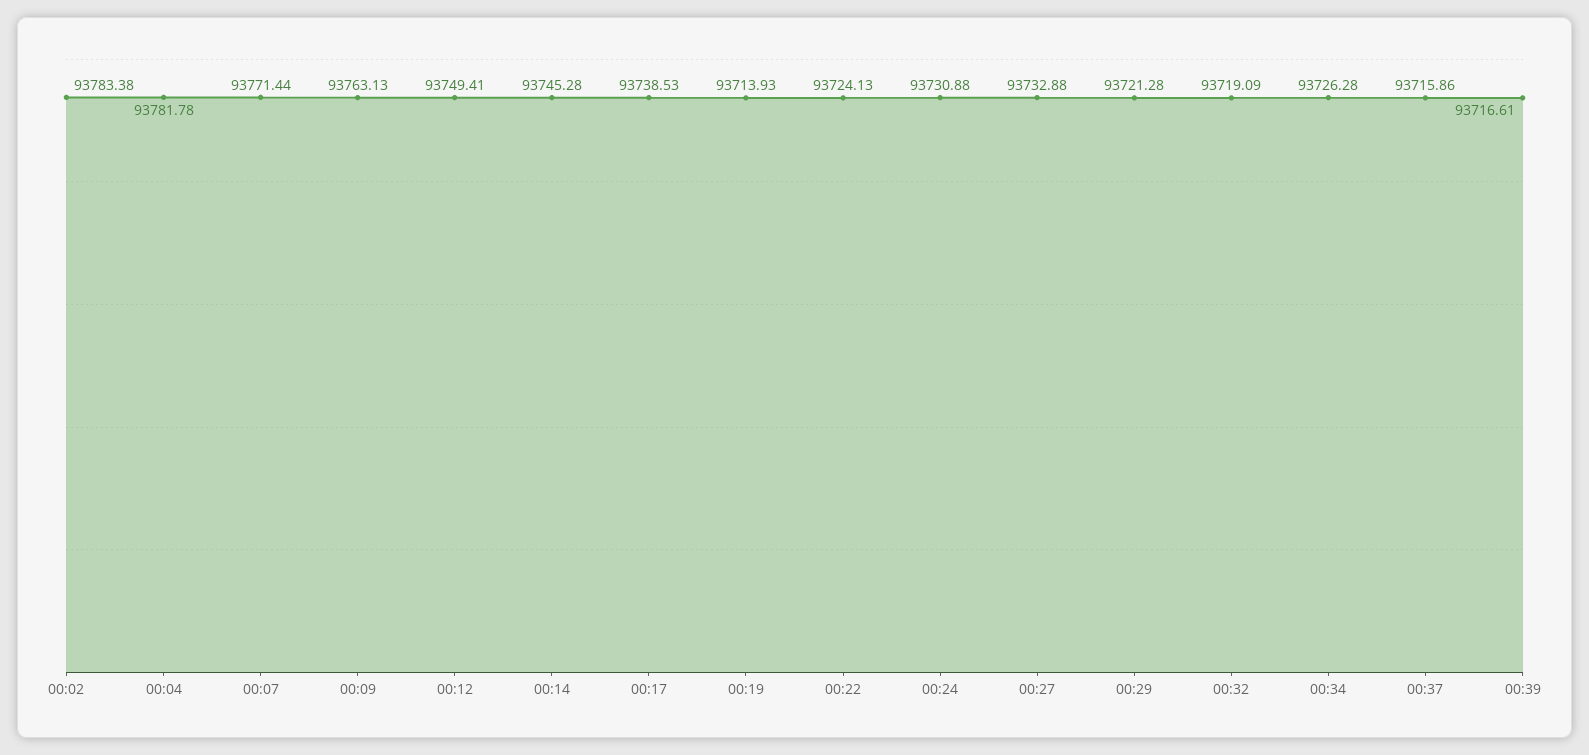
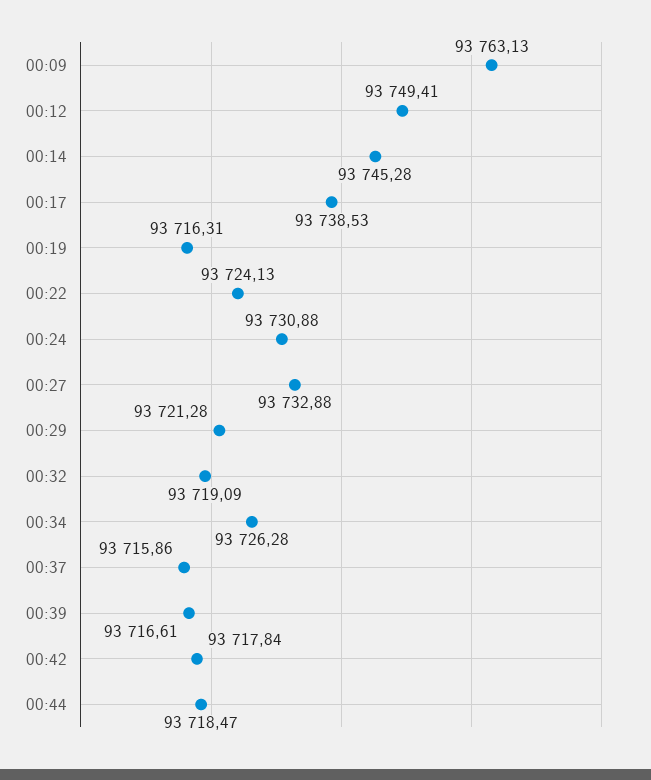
00:02: 93783.38 -> none
00:04: 93781.78 -> none
00:07: 93771.44 -> none
00:19: 93713.93 -> 93716.31
00:42: none -> 93717.84
00:44: none -> 93718.47

